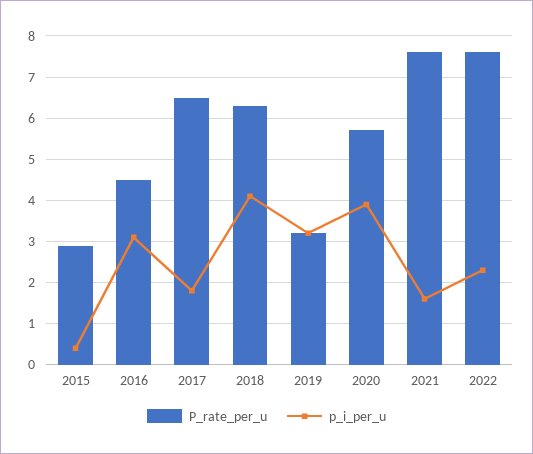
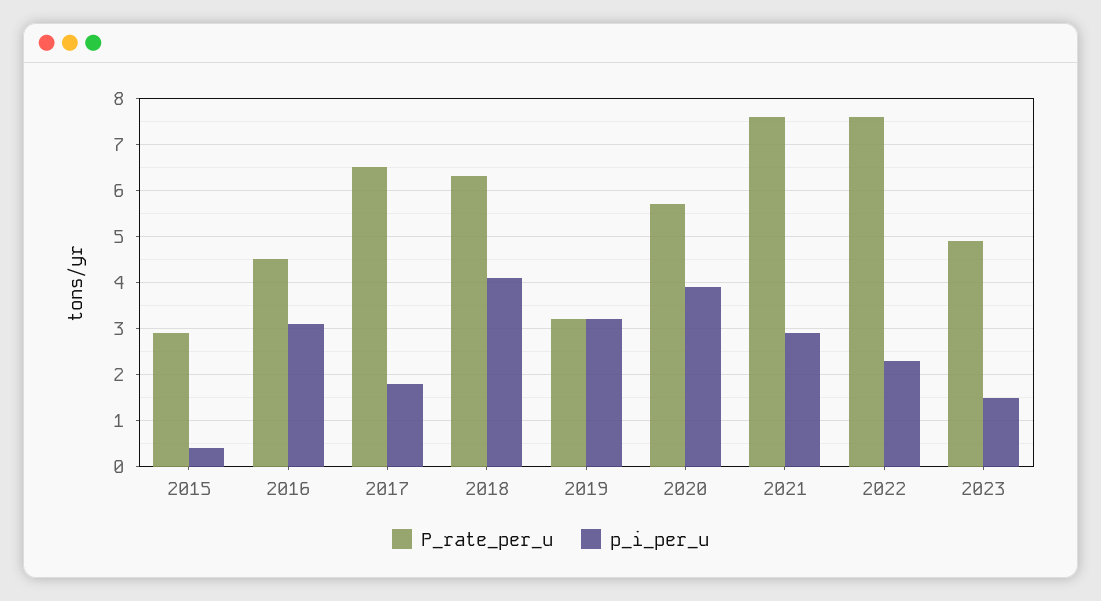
p_i_per_u, 2021: 1.5 -> 3
P_rate_per_u, 2023: none -> 5
p_i_per_u, 2023: none -> 1.5

